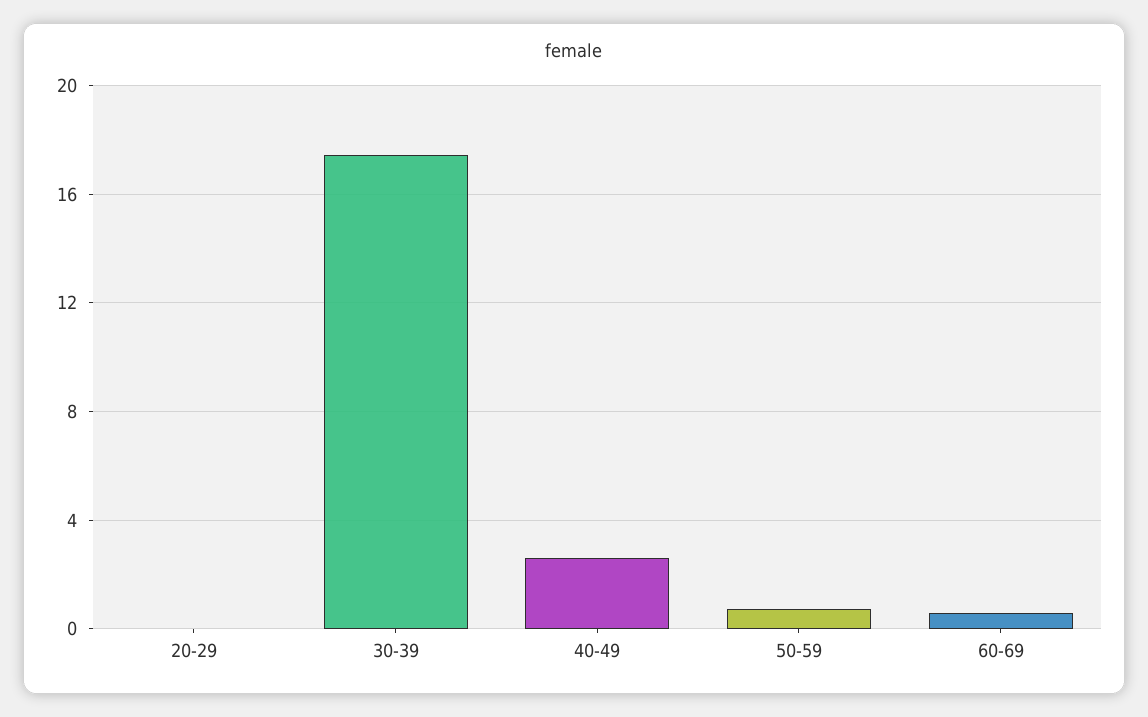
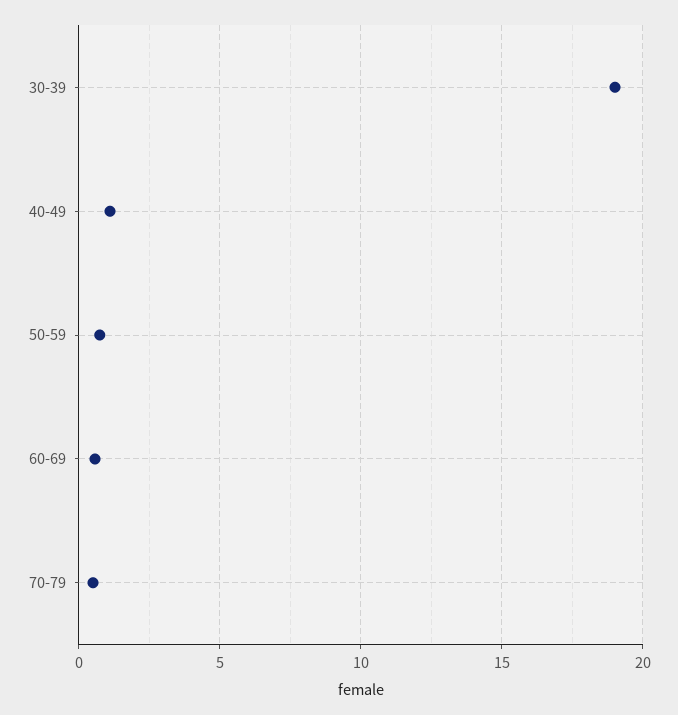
20-29: 0 -> none
30-39: 17.5 -> 19
40-49: 2.5 -> 1
70-79: none -> 0.5

